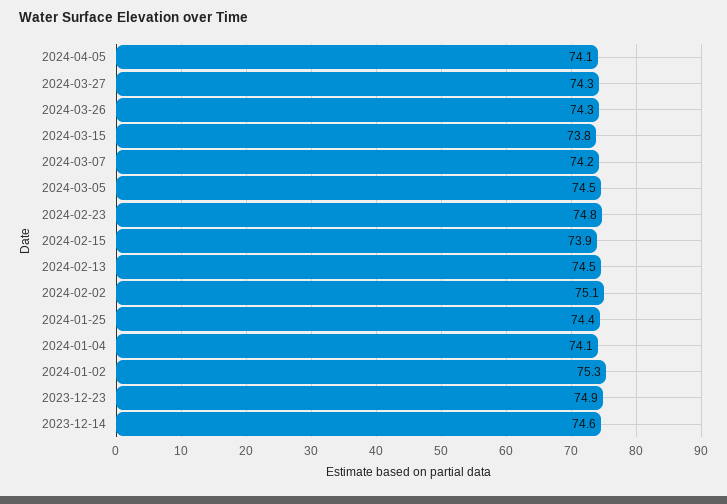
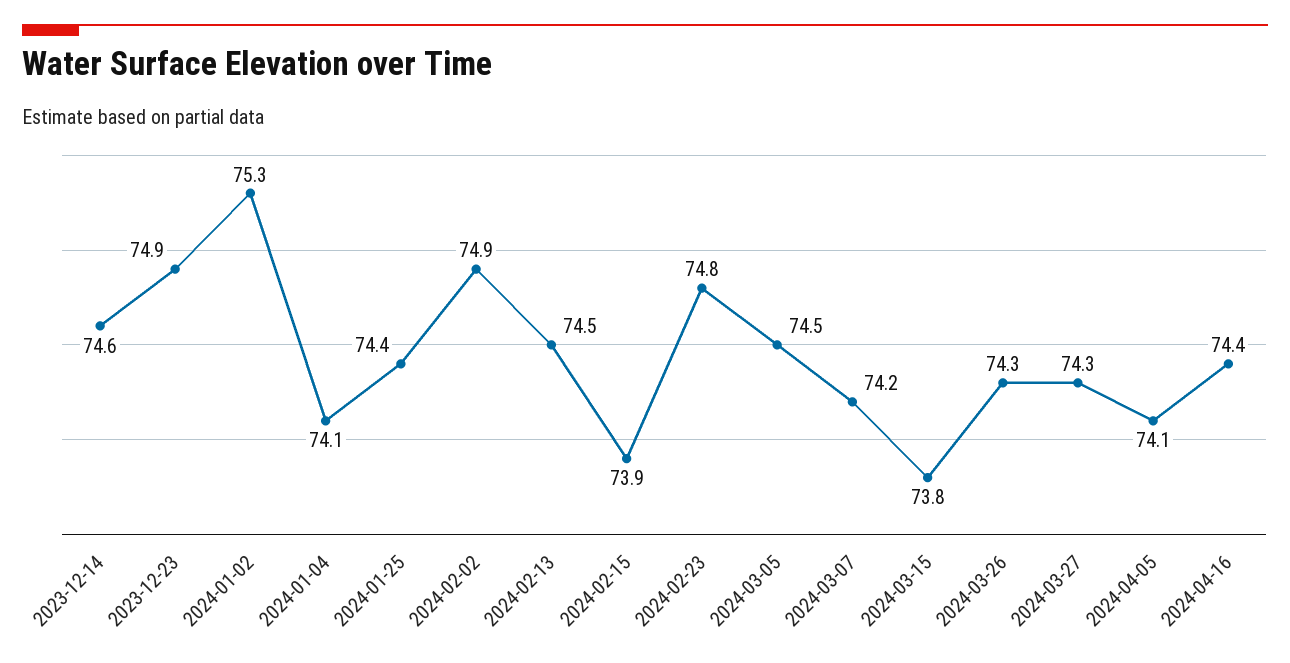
2024-02-02: 75.1 -> 74.9
2024-04-16: none -> 74.4

